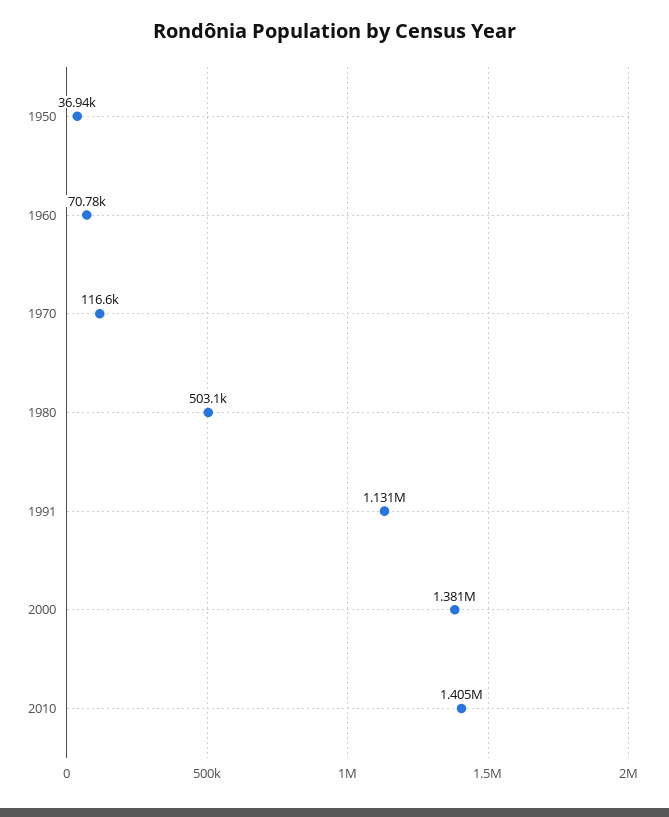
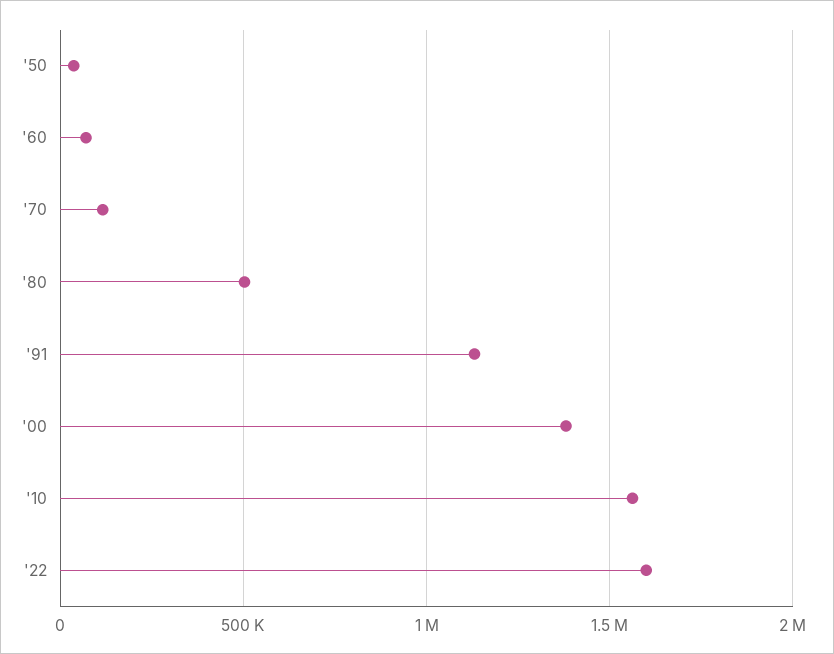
2010: 1405000 -> 1550000
'22: none -> 1600000

